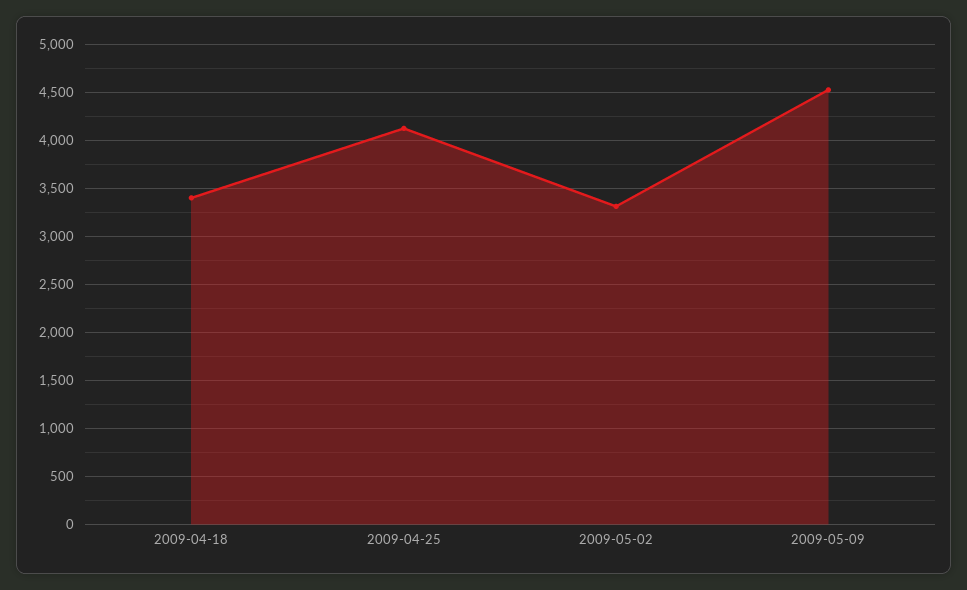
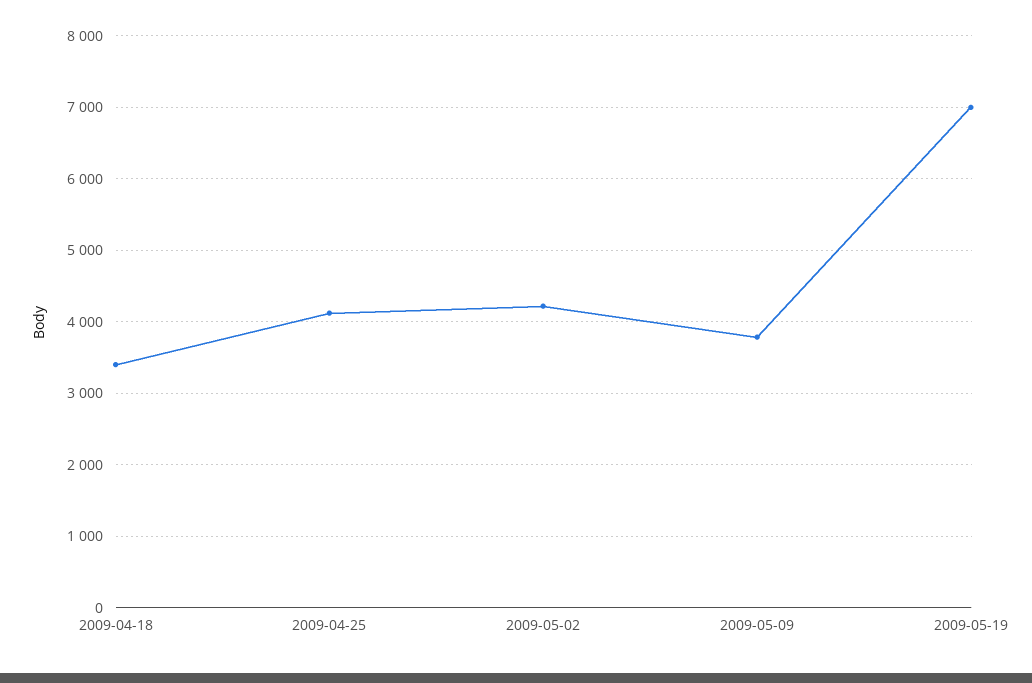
2009-05-02: 3300 -> 4200
2009-05-09: 4500 -> 3800
2009-05-19: none -> 7000

